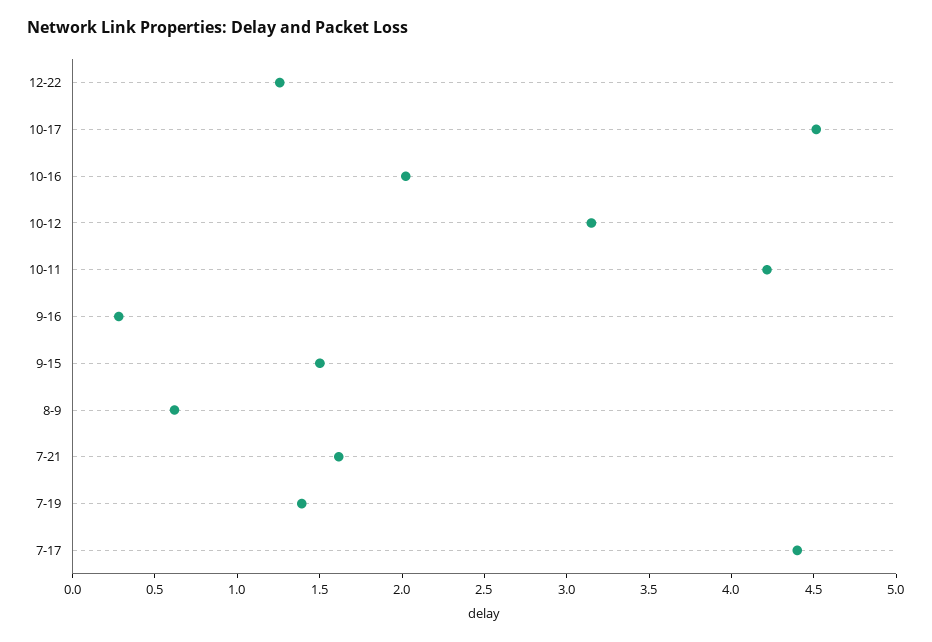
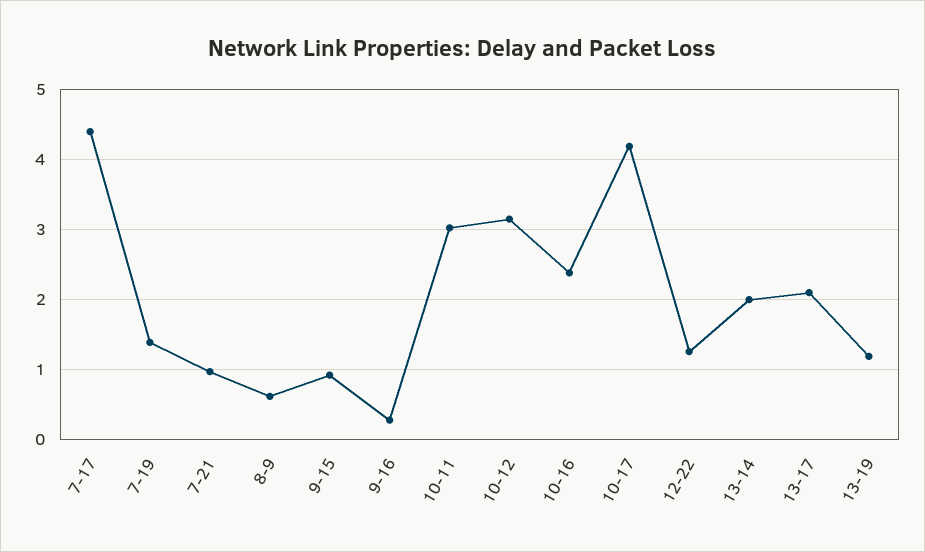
10-17: 4.5 -> 4.2
10-16: 2 -> 2.4
10-11: 4.2 -> 3
9-15: 1.5 -> 0.9
7-21: 1.6 -> 1
13-14: none -> 2
13-17: none -> 2.1
13-19: none -> 1.2

